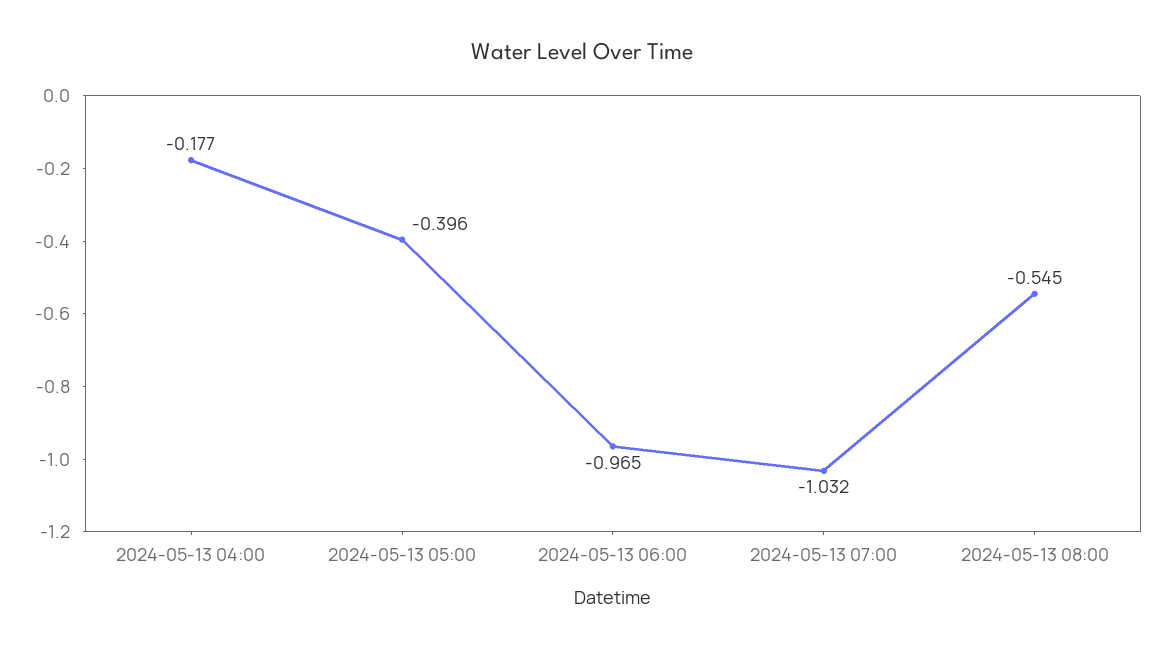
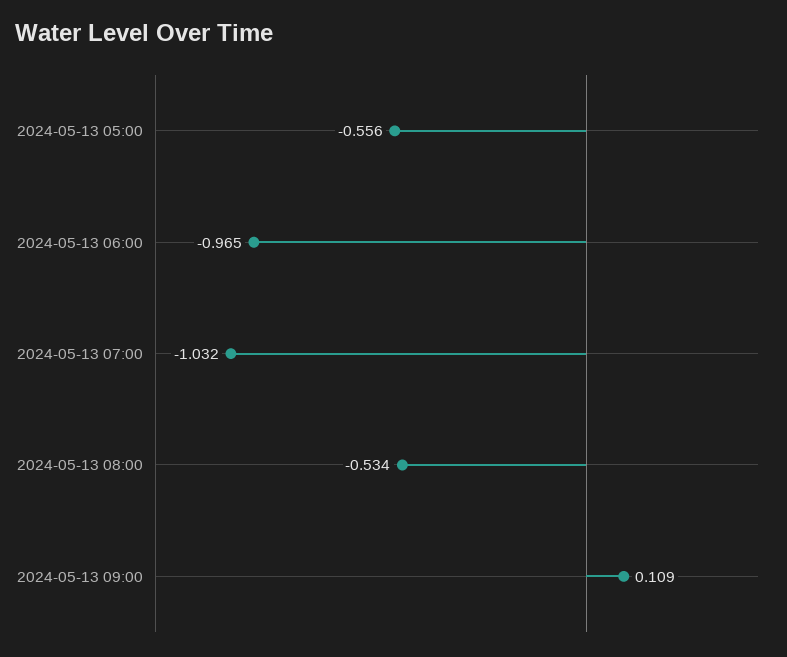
2024-05-13 04:00: -0.177 -> none
2024-05-13 05:00: -0.396 -> -0.556
2024-05-13 08:00: -0.545 -> -0.534
2024-05-13 09:00: none -> 0.109

